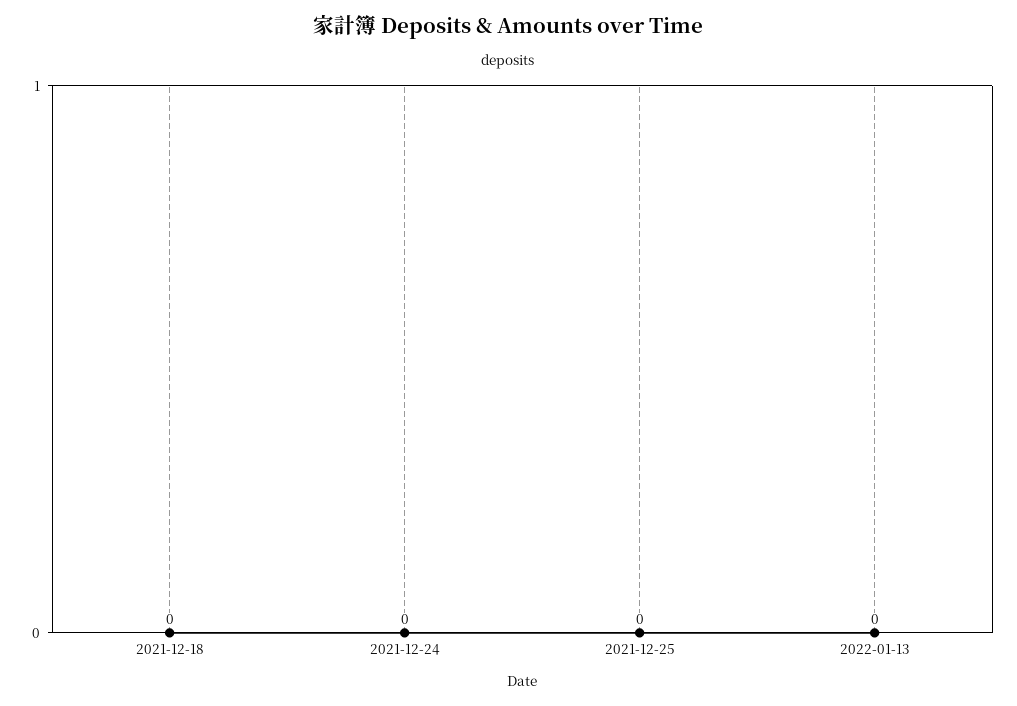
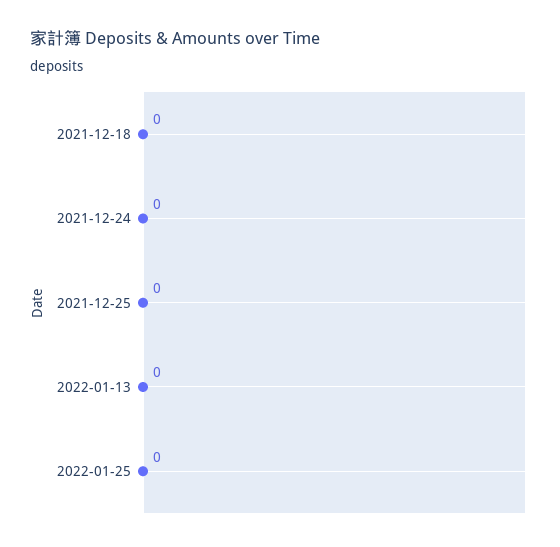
2022-01-25: none -> 0

